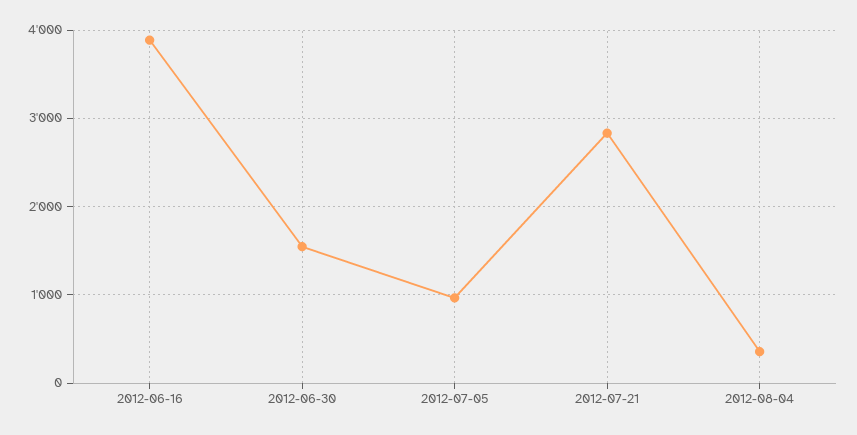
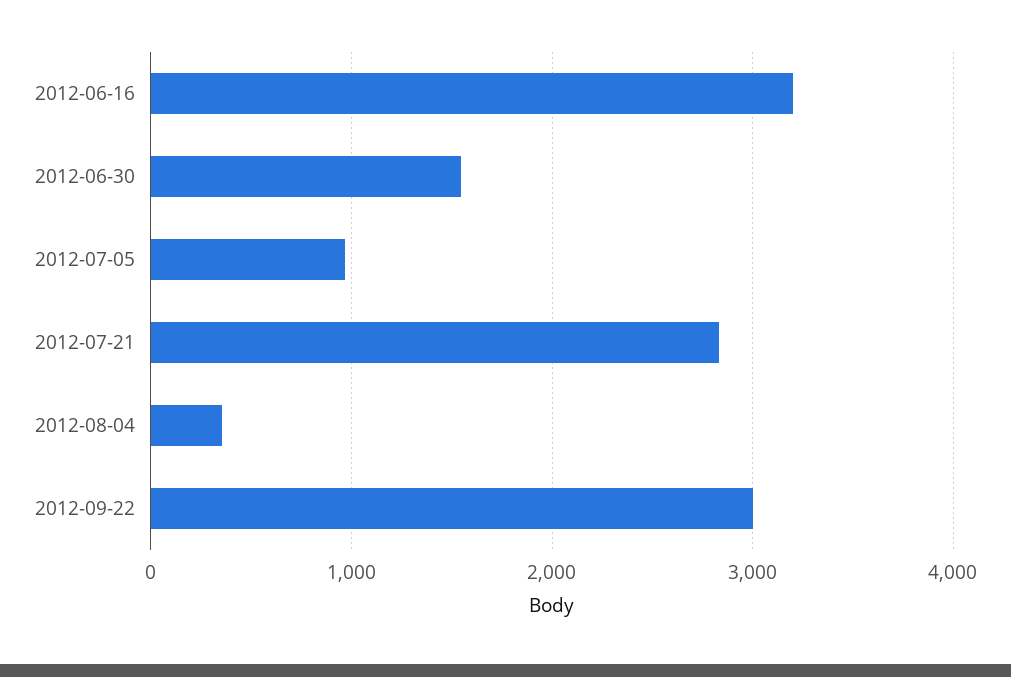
2012-06-16: 3900 -> 3200
2012-09-22: none -> 3000

